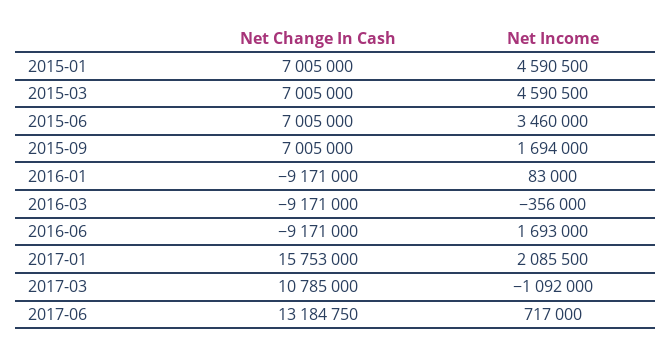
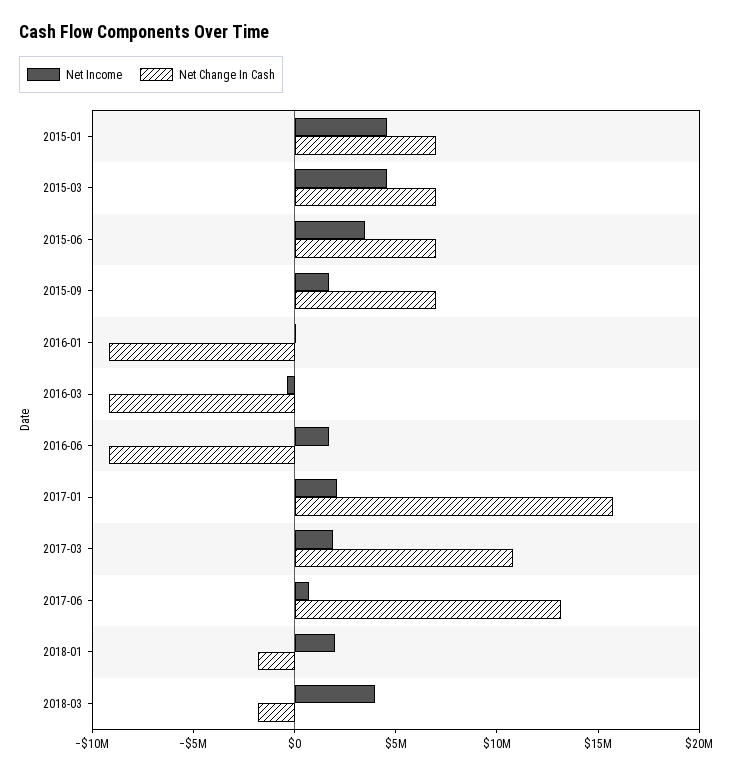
Net Income, 2017-03: -1092000 -> 2000000
Net Income, 2018-01: none -> 2000000
Net Change In Cash, 2018-01: none -> -2000000
Net Income, 2018-03: none -> 4000000
Net Change In Cash, 2018-03: none -> -2000000

